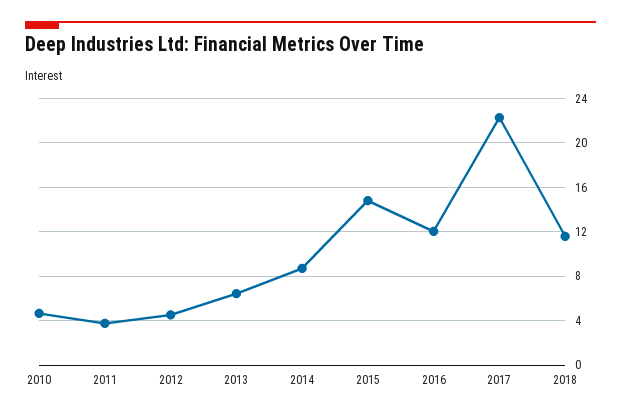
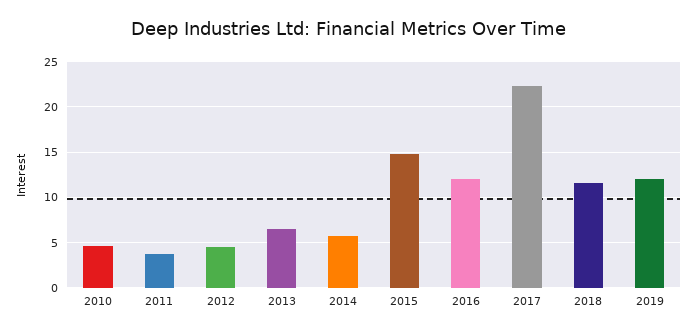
2014: 9 -> 6
2019: none -> 12

